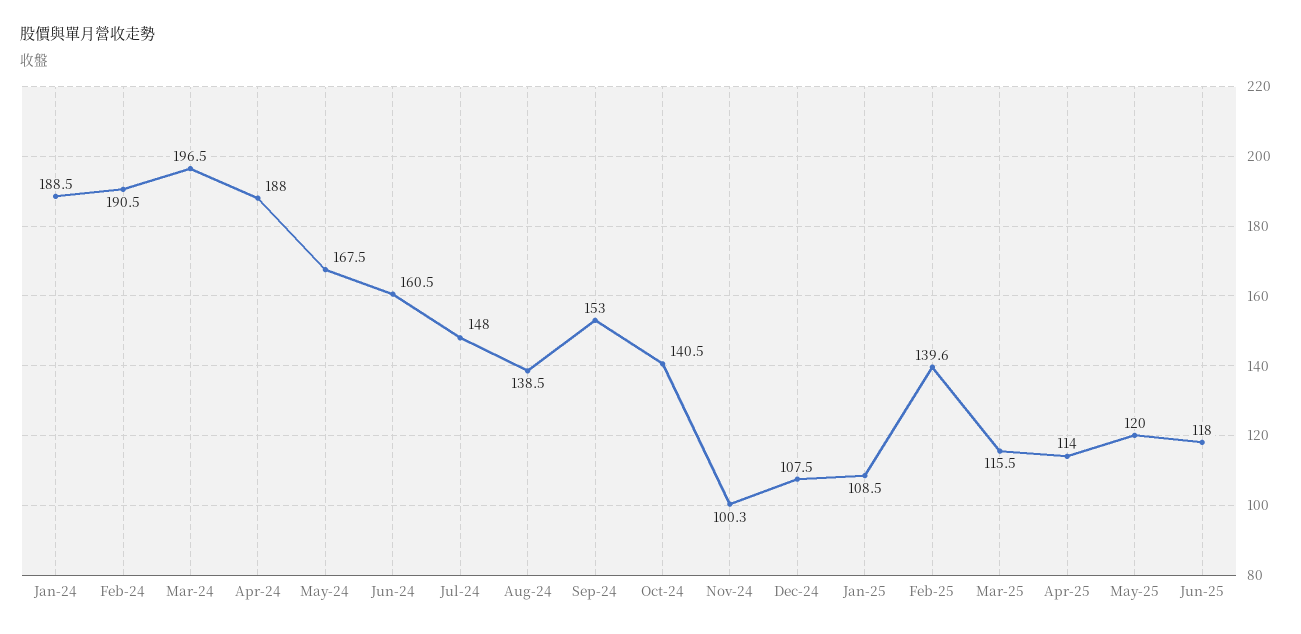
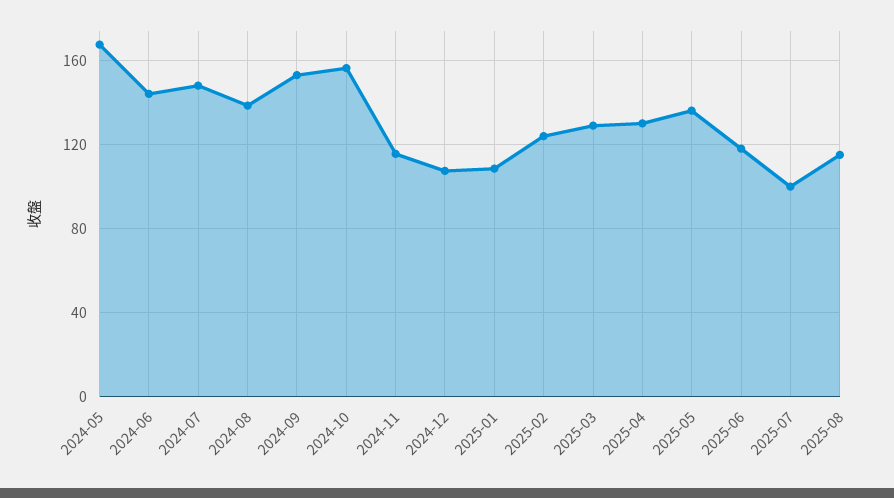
Jan-24: 188.5 -> none
Feb-24: 190.5 -> none
Mar-24: 196.5 -> none
Apr-24: 188 -> none
Jun-24: 160.5 -> 145
Oct-24: 140.5 -> 155
Nov-24: 100.3 -> 115
Feb-25: 139.6 -> 125
Mar-25: 115.5 -> 130
Apr-25: 114 -> 130
May-25: 120 -> 135
2025-07: none -> 100
2025-08: none -> 115

